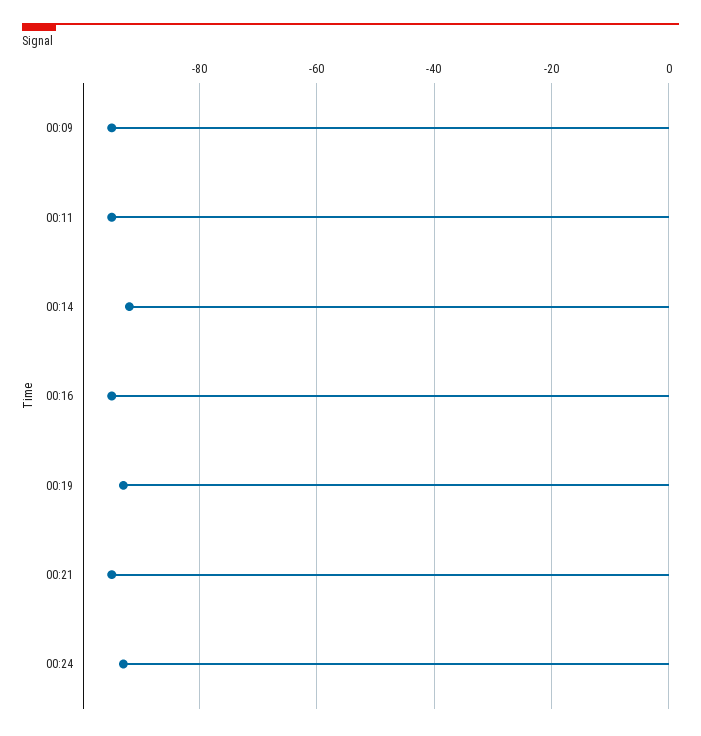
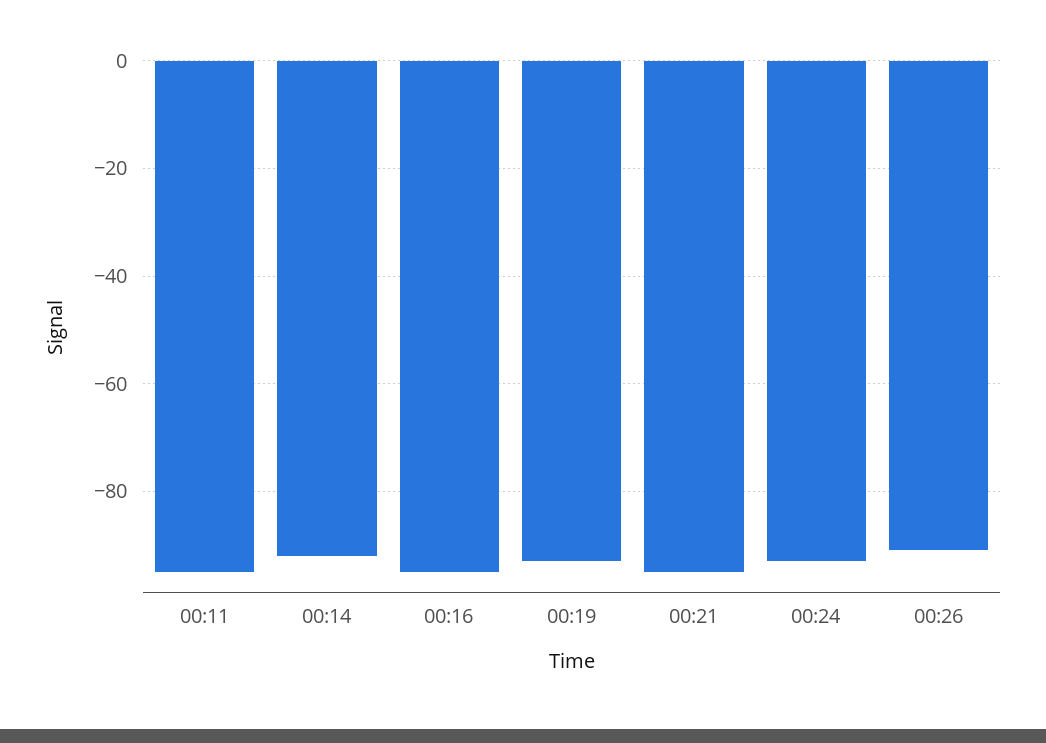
00:09: -95 -> none
00:26: none -> -90

